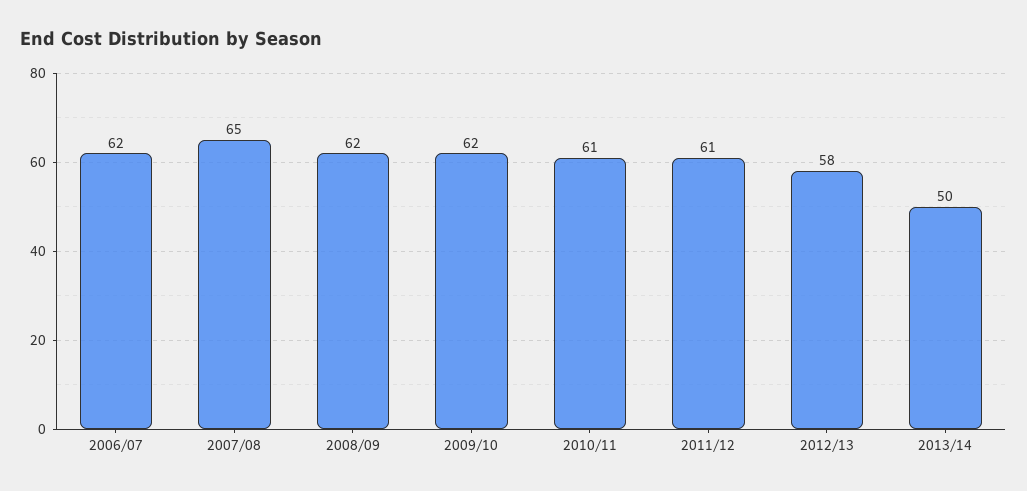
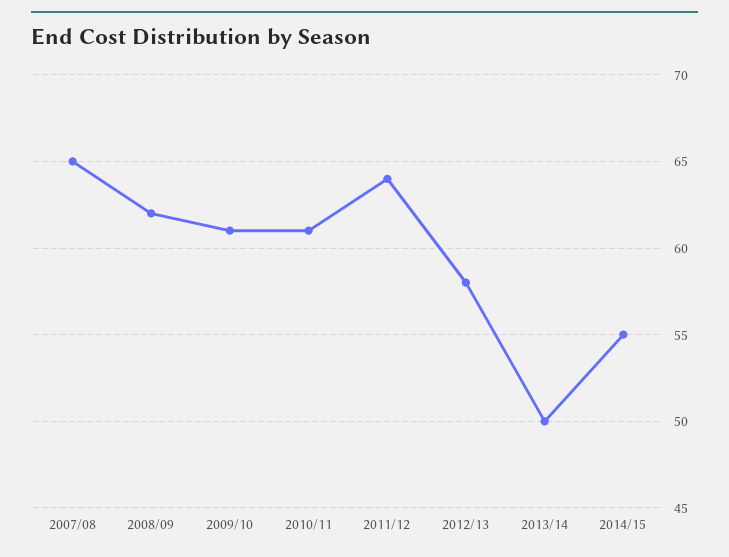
2006/07: 62 -> none
2009/10: 62 -> 61
2011/12: 61 -> 64
2014/15: none -> 55

